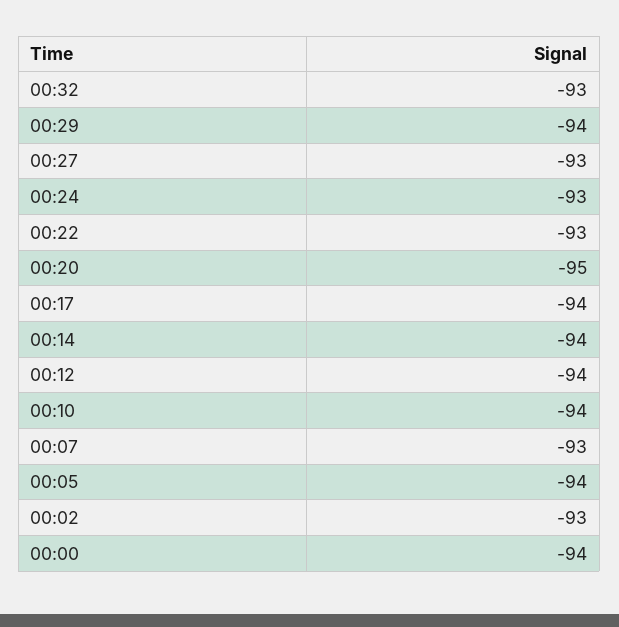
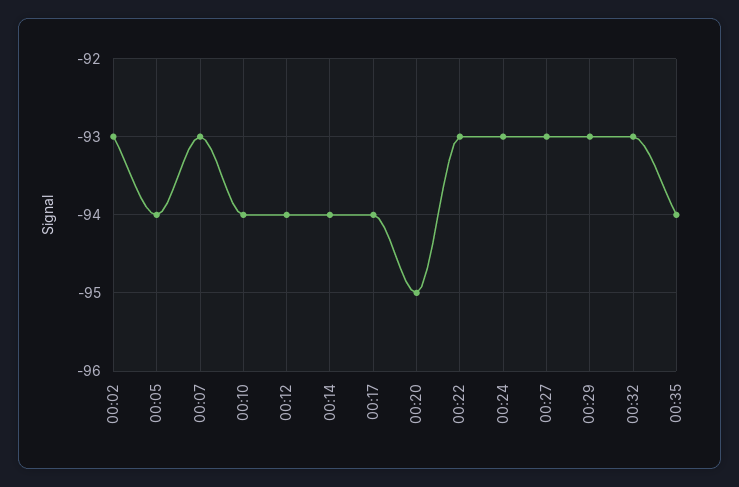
00:29: -94 -> -93
00:00: -94 -> none
00:35: none -> -94

